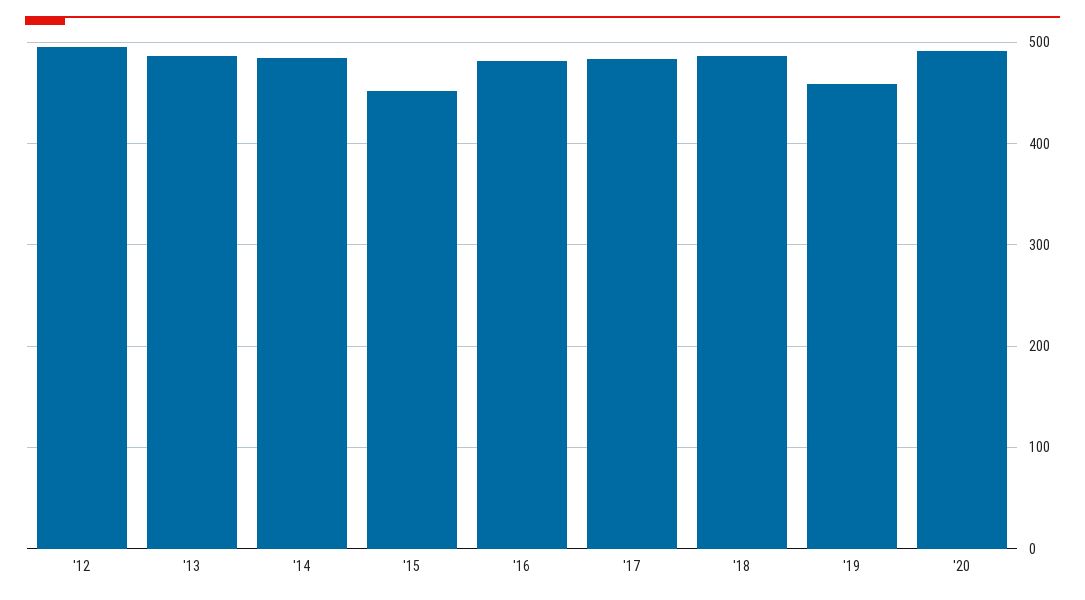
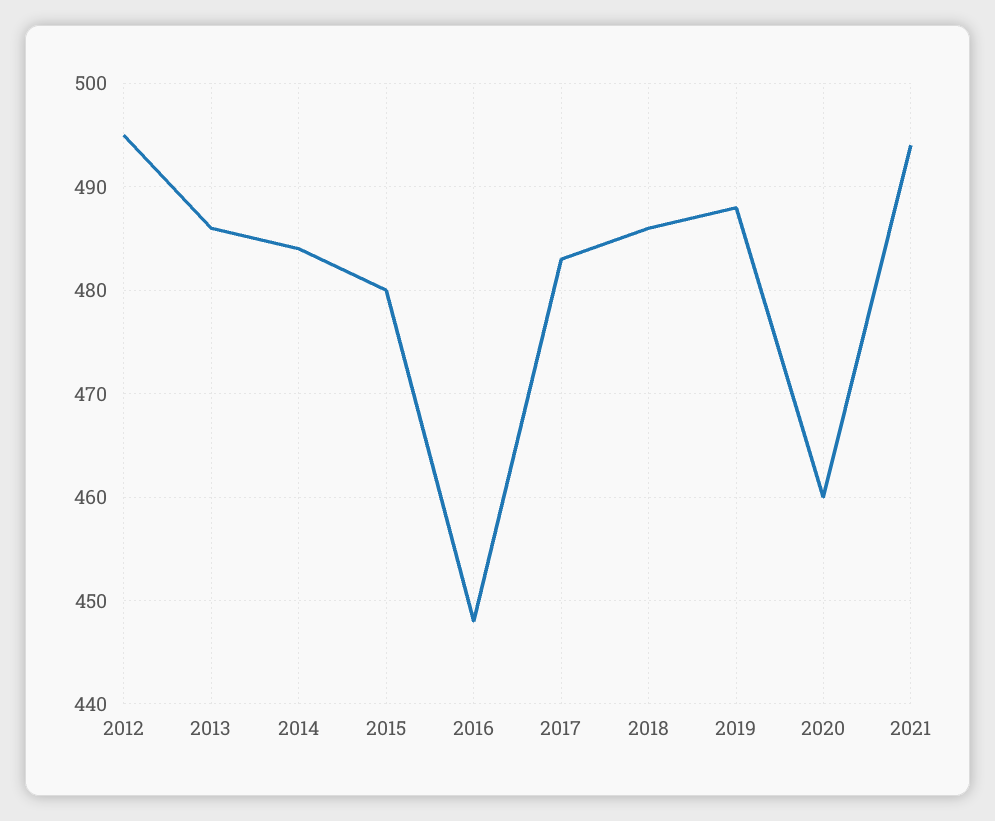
'15: 450 -> 480
'16: 480 -> 448
'19: 460 -> 488
'20: 490 -> 460
2021: none -> 494

